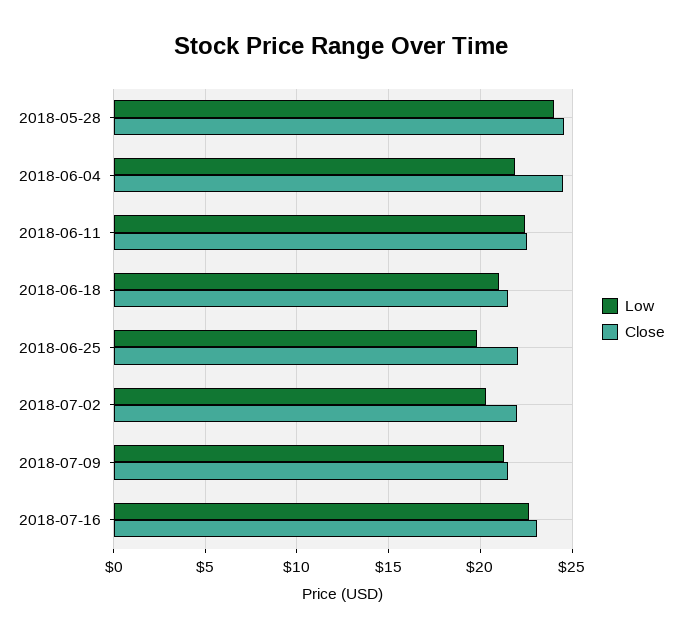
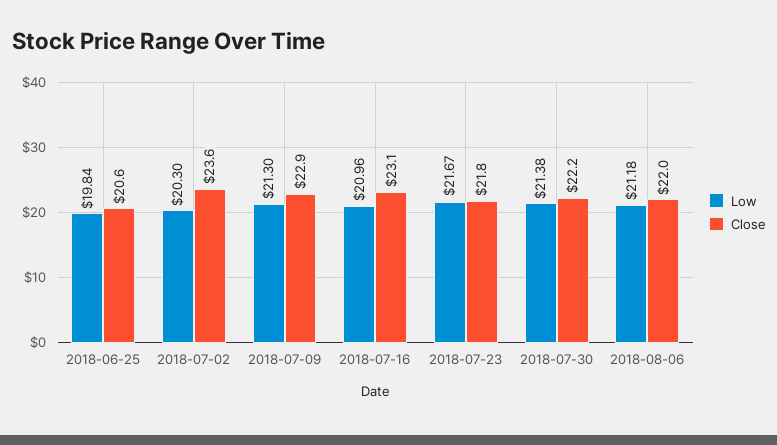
Low, 2018-05-28: 24 -> none
Close, 2018-05-28: 24.5 -> none
Low, 2018-06-04: 22 -> none
Close, 2018-06-04: 24.5 -> none
Low, 2018-06-11: 22.5 -> none
Close, 2018-06-11: 22.5 -> none
Low, 2018-06-18: 21 -> none
Close, 2018-06-18: 21.5 -> none
Close, 2018-06-25: 22 -> 20.6
Close, 2018-07-02: 22 -> 23.6
Close, 2018-07-09: 21.5 -> 22.9
Low, 2018-07-16: 22.5 -> 20.96
Low, 2018-07-23: none -> 21.67
Close, 2018-07-23: none -> 21.8
Low, 2018-07-30: none -> 21.38
Close, 2018-07-30: none -> 22.2
Low, 2018-08-06: none -> 21.18
Close, 2018-08-06: none -> 22

